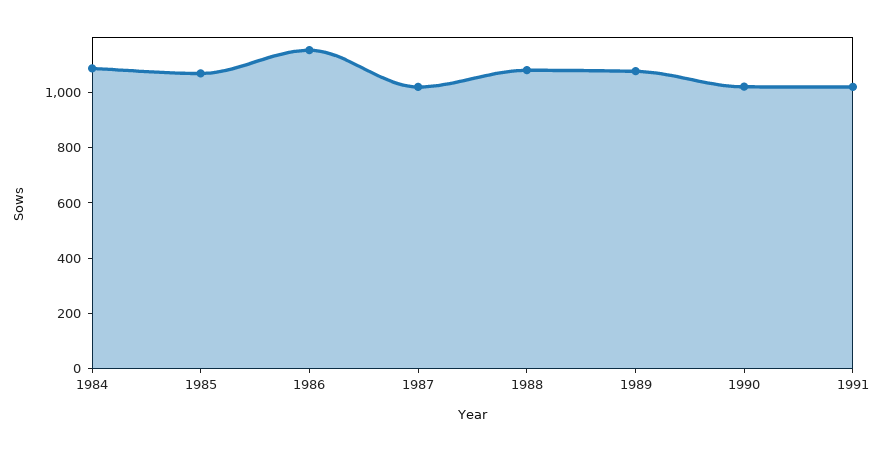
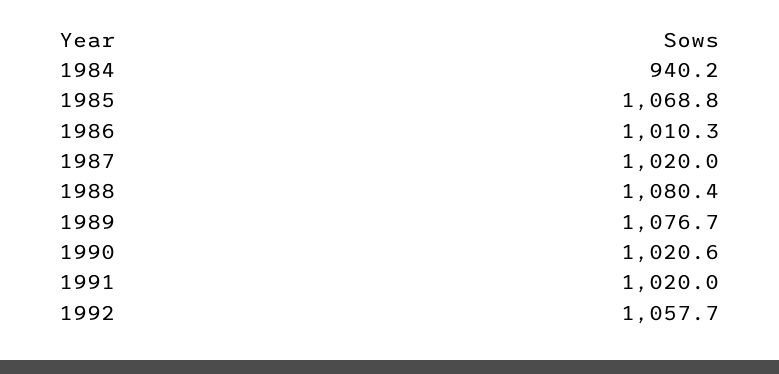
1984: 1100 -> 940.2
1986: 1150 -> 1010.3
1992: none -> 1057.7

